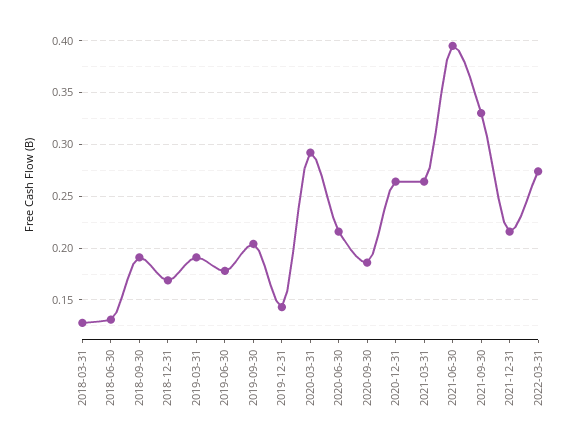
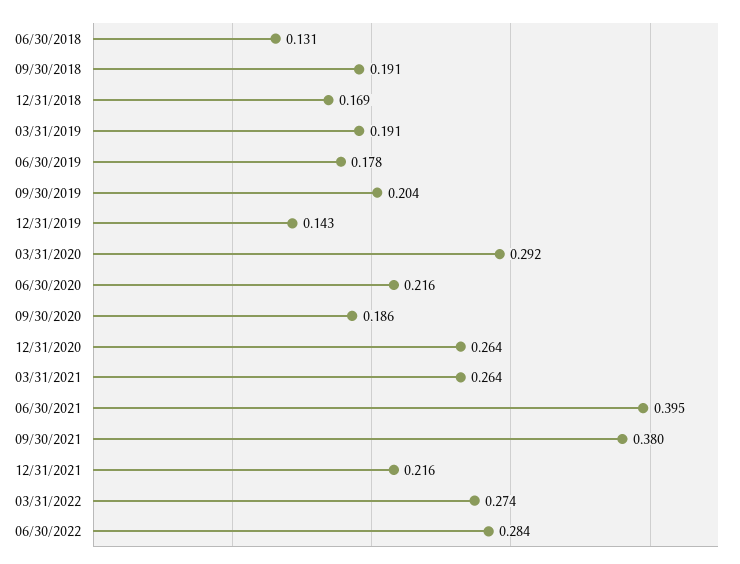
2018-03-31: 0.13 -> none
2021-09-30: 0.33 -> 0.38
06/30/2022: none -> 0.284

